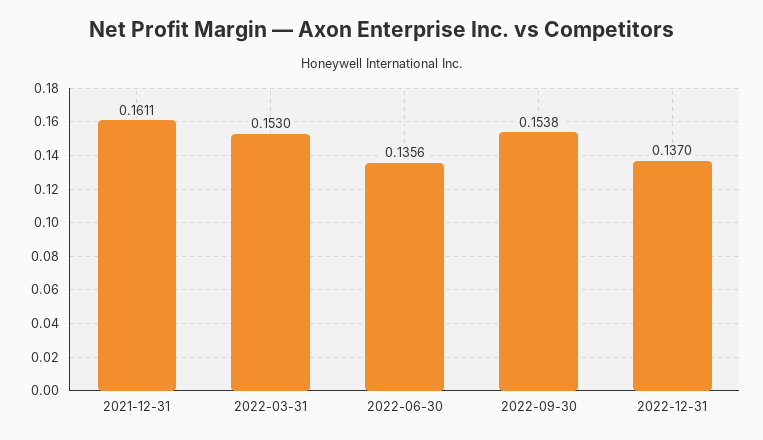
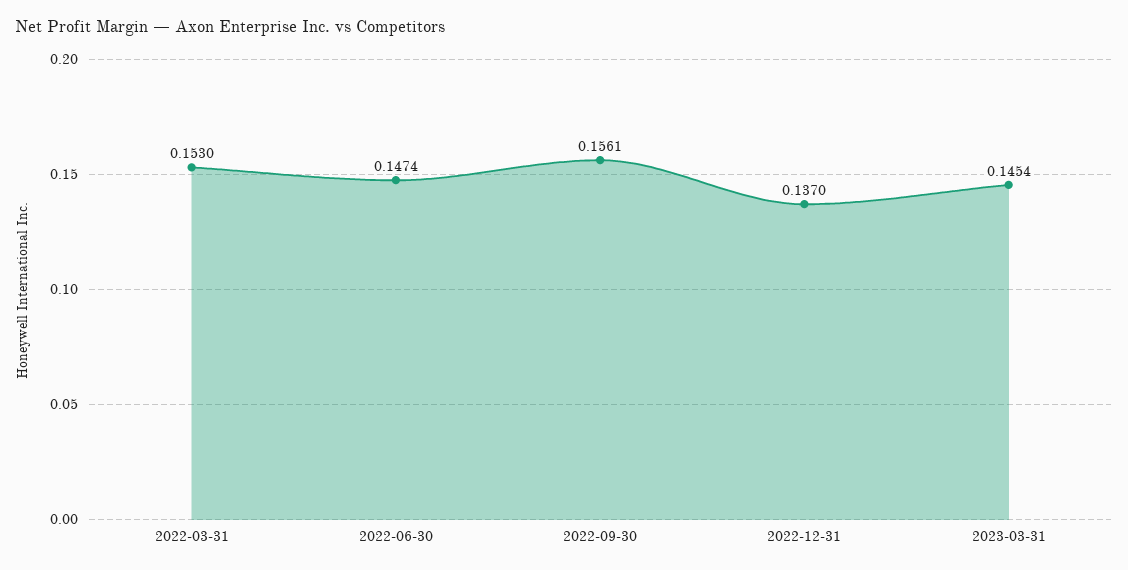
2021-12-31: 0.1611 -> none
2022-06-30: 0.1356 -> 0.1474
2022-09-30: 0.1538 -> 0.1561
2023-03-31: none -> 0.1454

